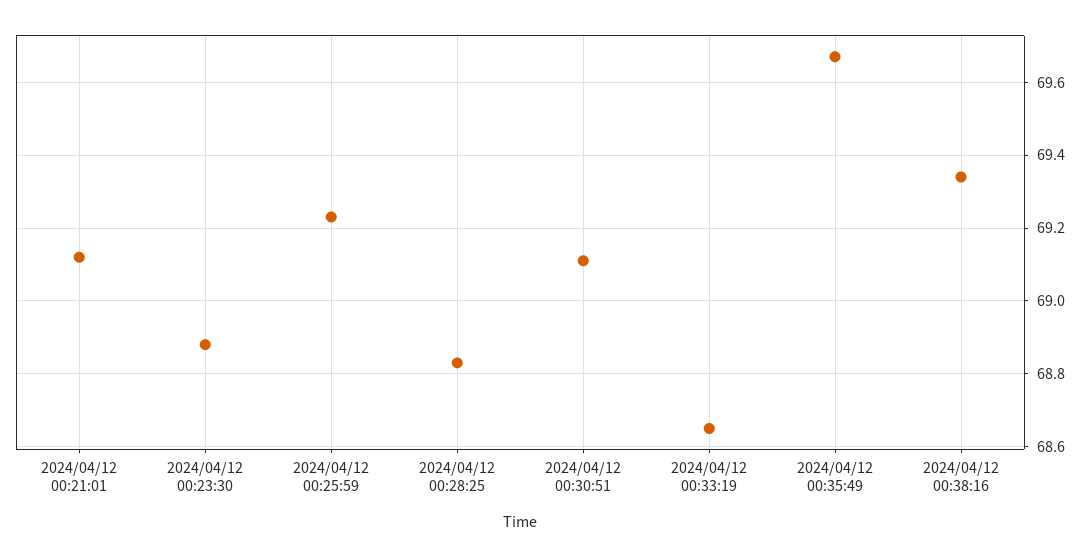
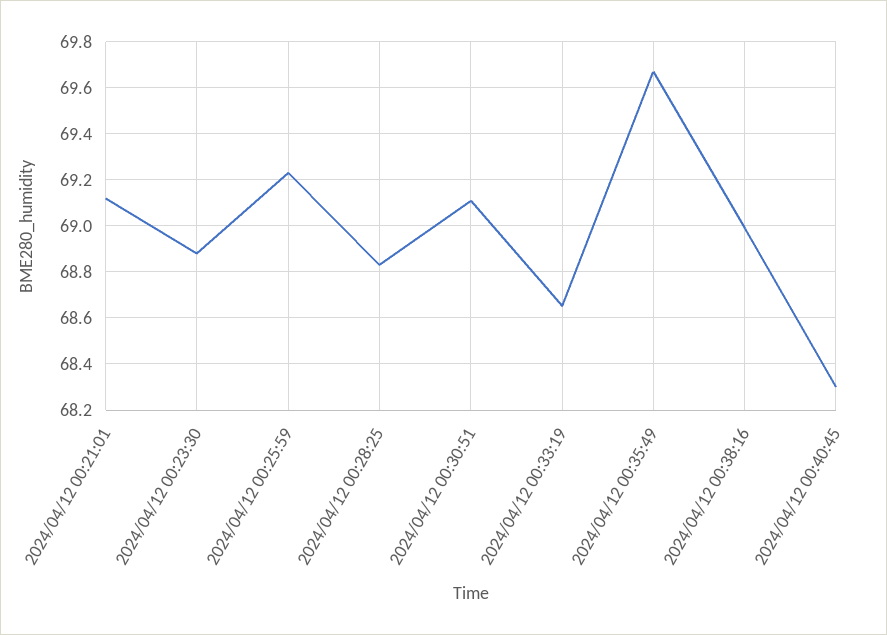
2024/04/12 00:38:16: 69.35 -> 69
2024/04/12 00:40:45: none -> 68.3

